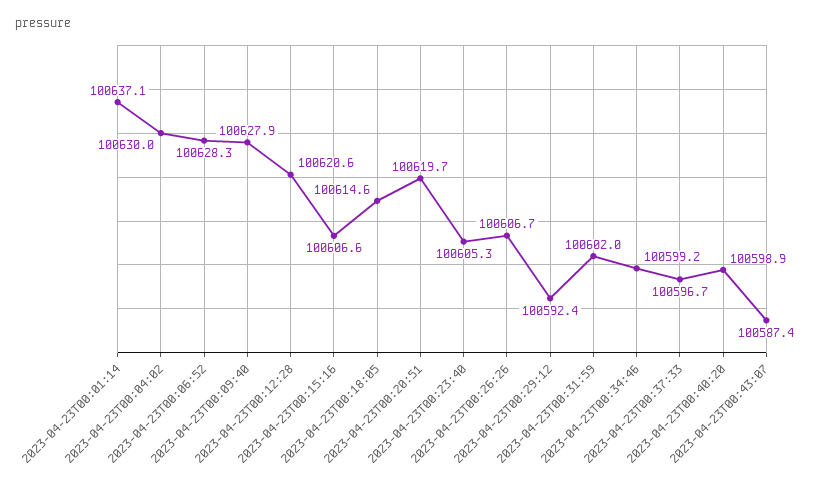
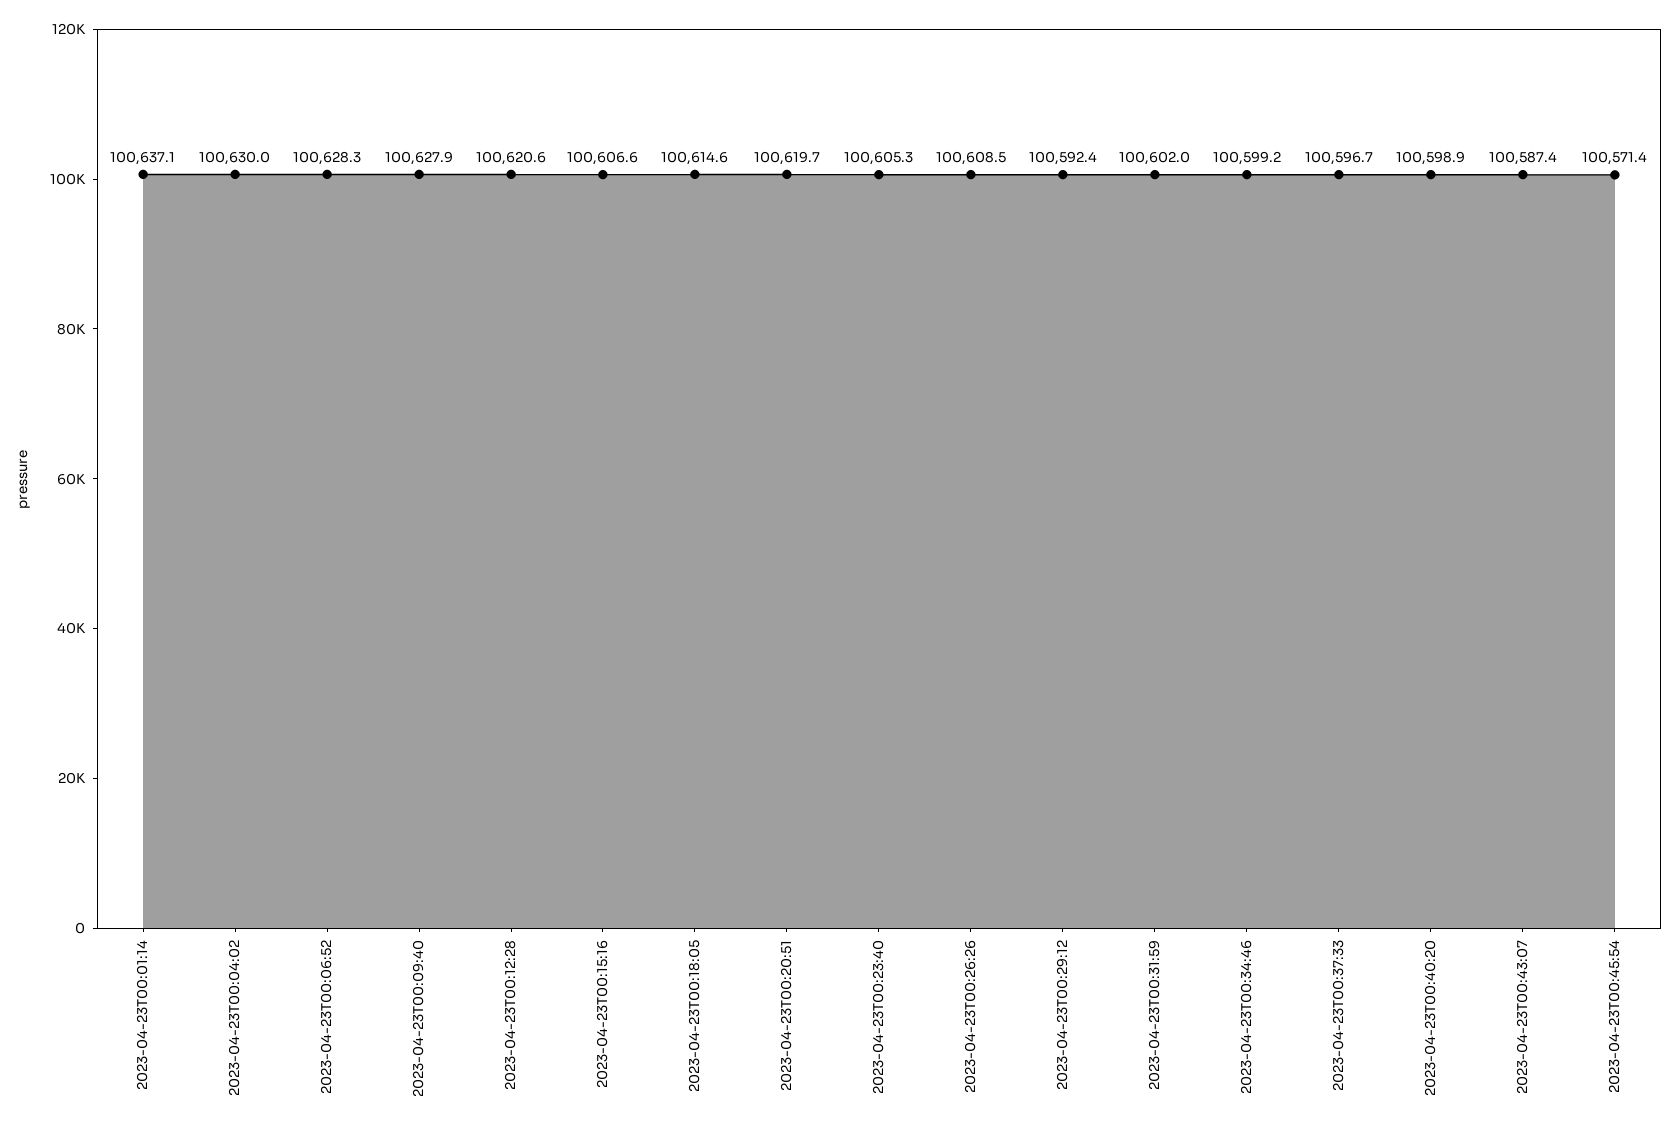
2023-04-23T00:26:26: 100606.7 -> 100608.5
2023-04-23T00:45:54: none -> 100571.4

